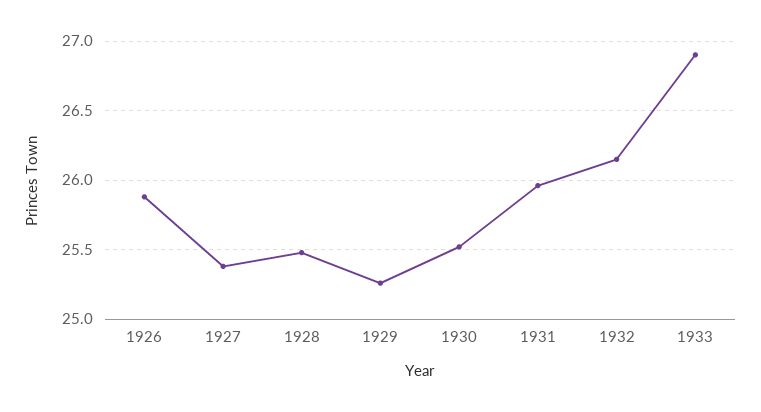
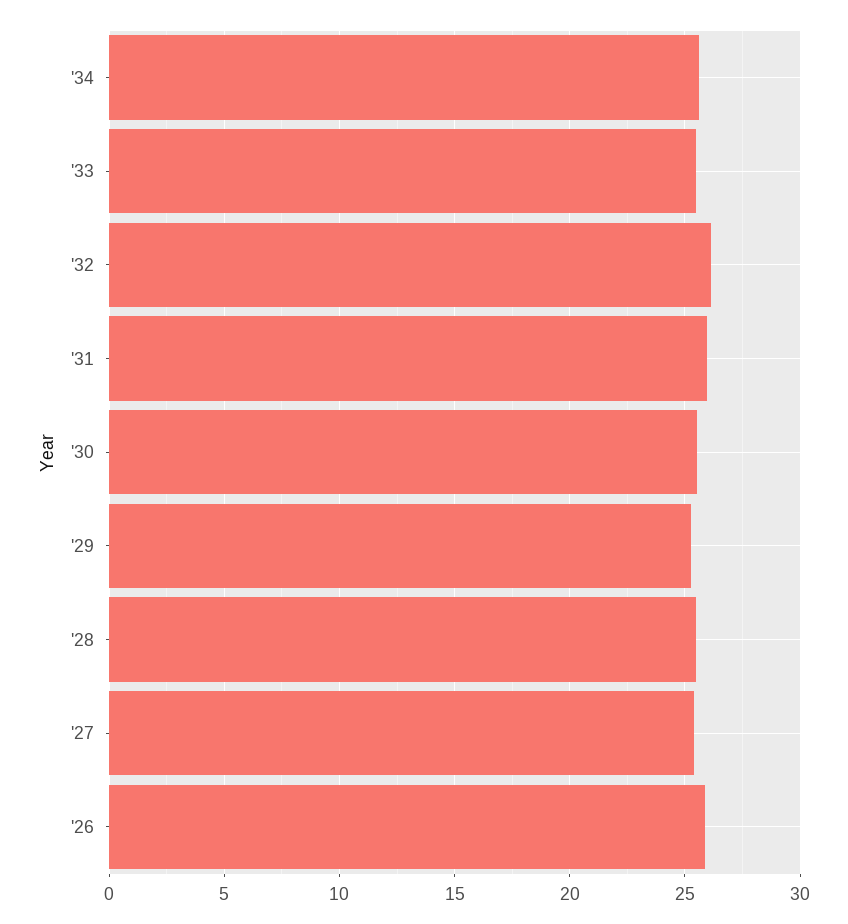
1933: 26.9 -> 25.5
'34: none -> 25.5

